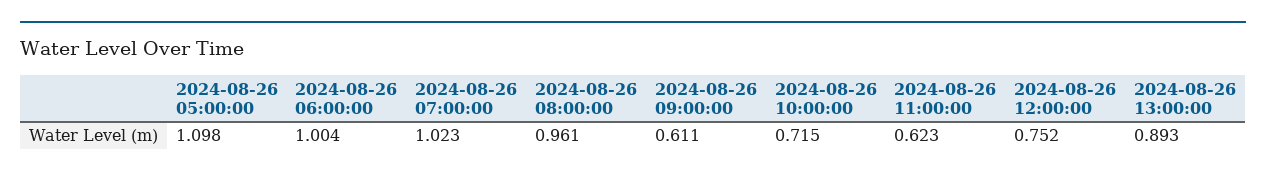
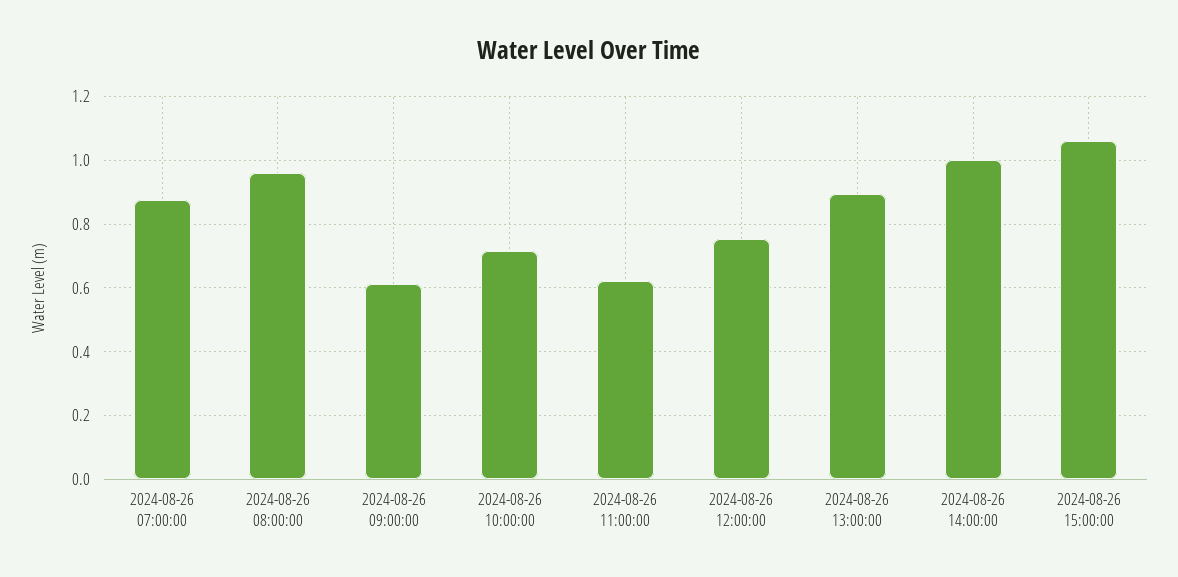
2024-08-26 05:00:00: 1.098 -> none
2024-08-26 06:00:00: 1.004 -> none
2024-08-26 07:00:00: 1.023 -> 0.88
2024-08-26 14:00:00: none -> 1
2024-08-26 15:00:00: none -> 1.06

